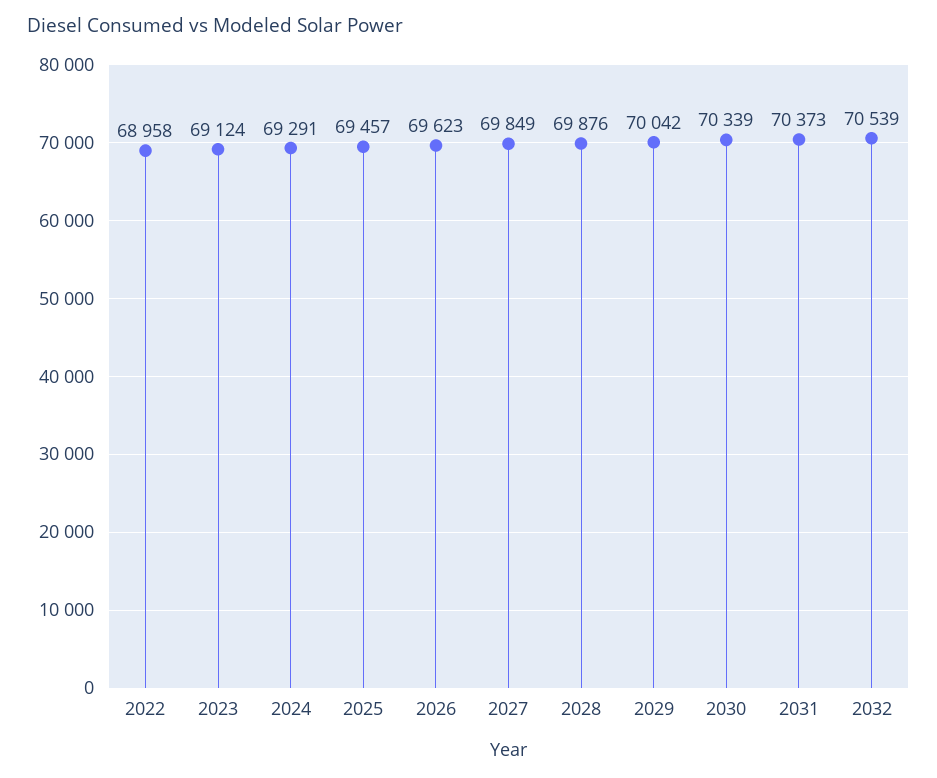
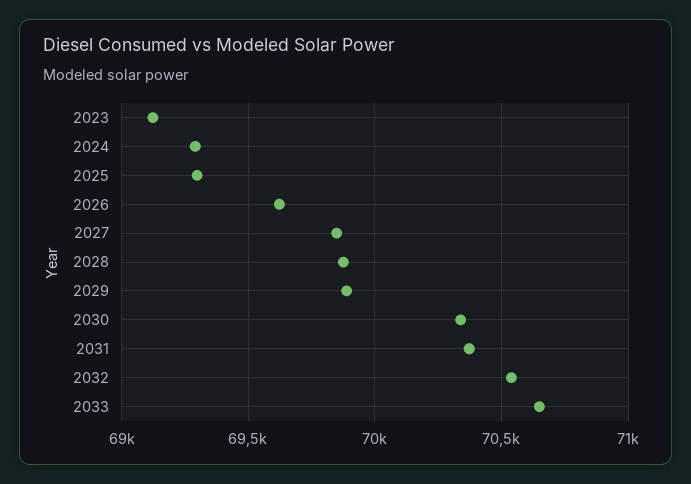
2022: 68958 -> none
2025: 69457 -> 69300
2029: 70042 -> 69900
2033: none -> 70650

